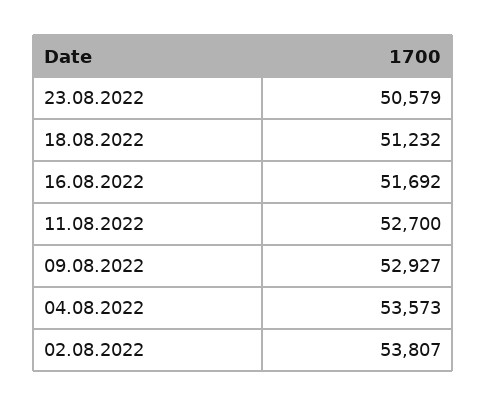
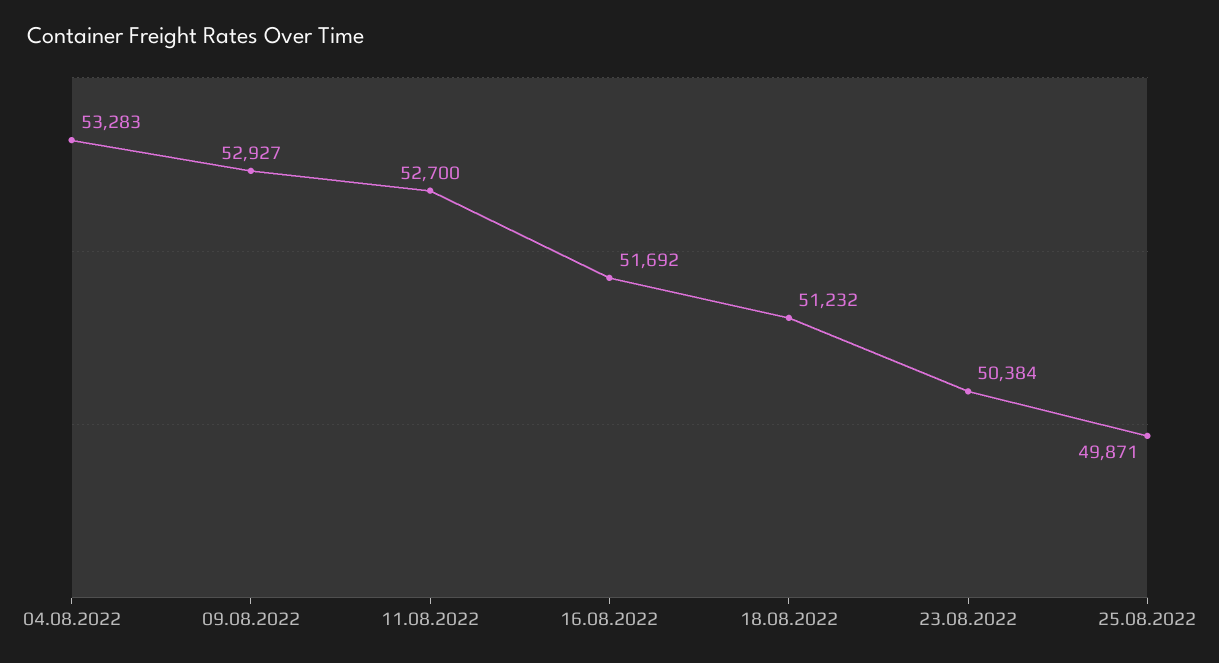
23.08.2022: 50579 -> 50384
04.08.2022: 53573 -> 53283
02.08.2022: 53807 -> none
25.08.2022: none -> 49871

